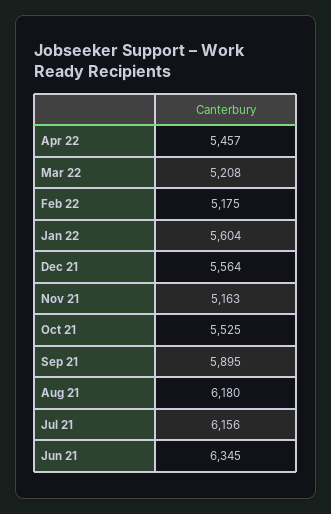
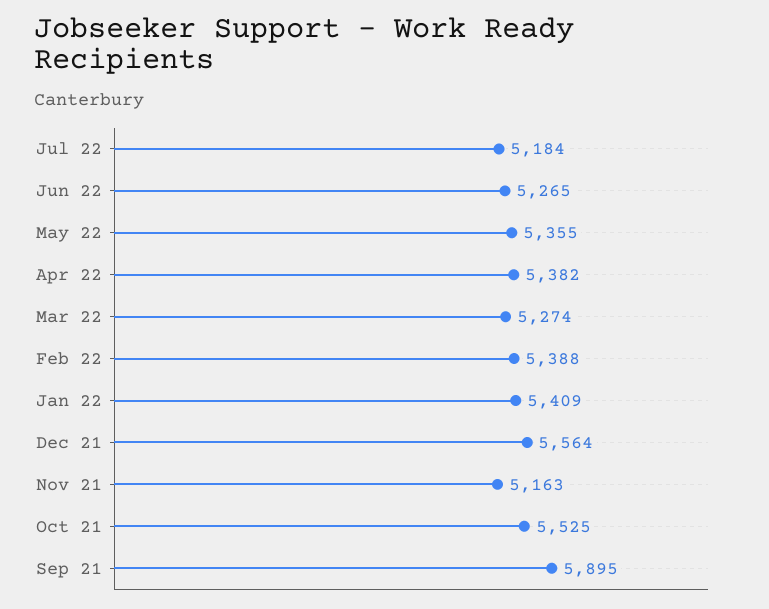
Apr 22: 5457 -> 5382
Mar 22: 5208 -> 5274
Feb 22: 5175 -> 5388
Jan 22: 5604 -> 5409
Aug 21: 6180 -> none
Jul 21: 6156 -> none
Jun 21: 6345 -> none
Jul 22: none -> 5184
Jun 22: none -> 5265
May 22: none -> 5355

